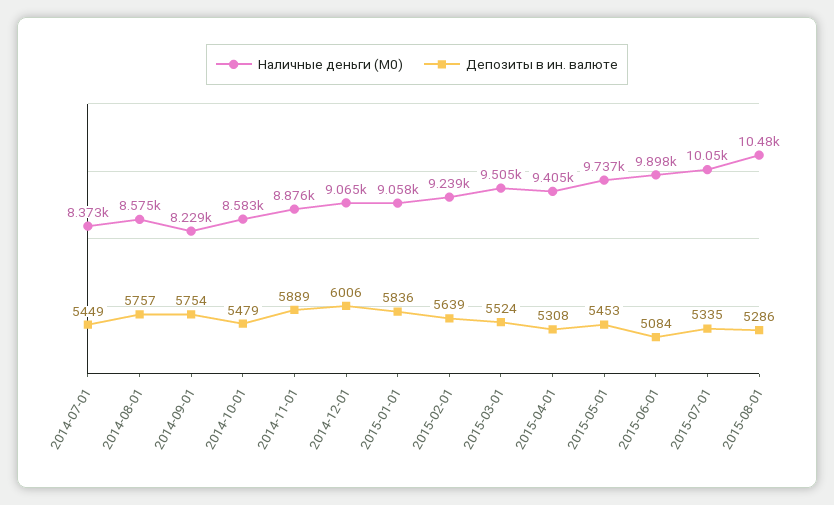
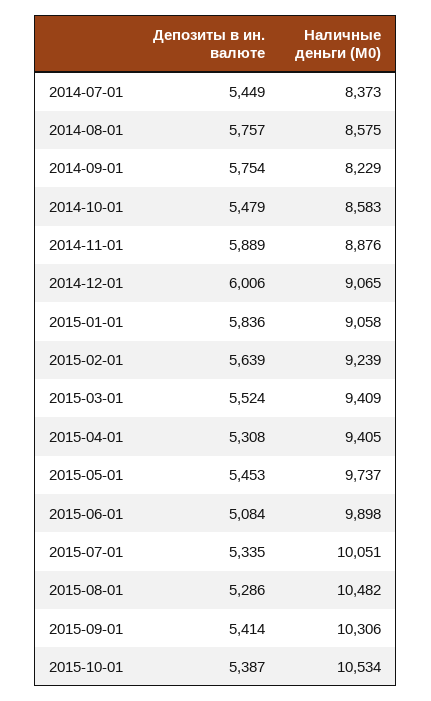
Наличные деньги (M0), 2015-03-01: 9505 -> 9409
Депозиты в ин. валюте, 2015-09-01: none -> 5414
Наличные деньги (M0), 2015-09-01: none -> 10306
Депозиты в ин. валюте, 2015-10-01: none -> 5387
Наличные деньги (M0), 2015-10-01: none -> 10534

